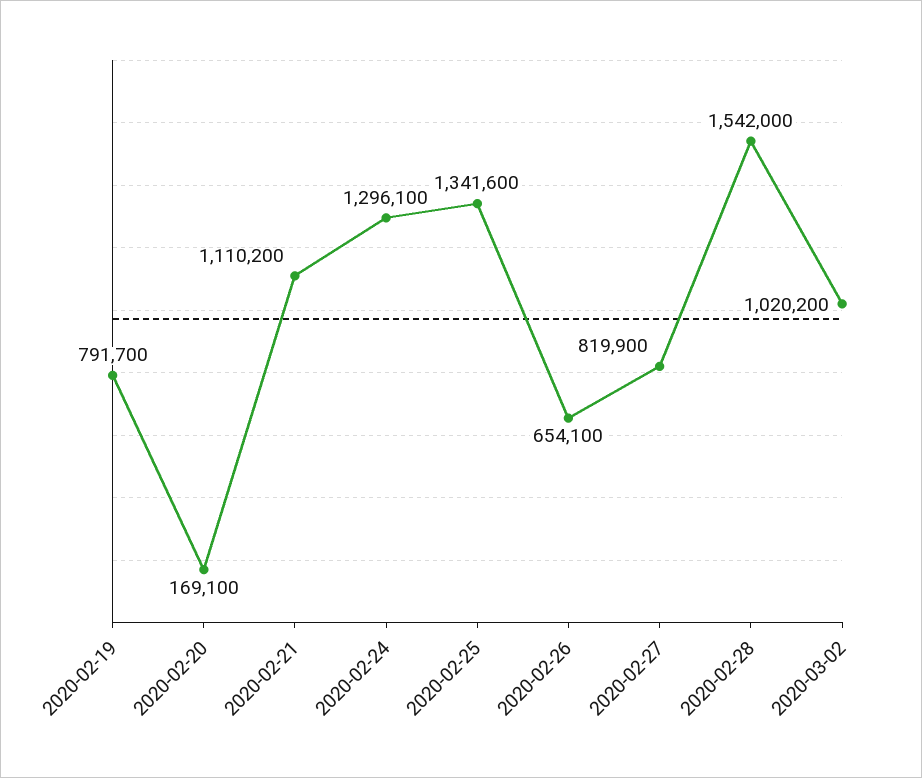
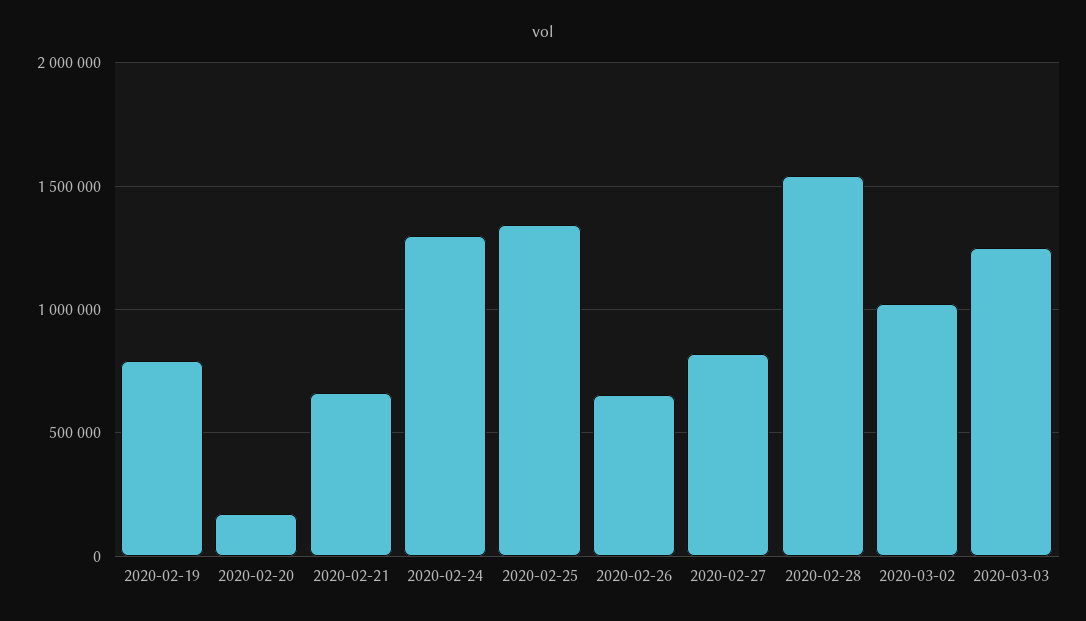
2020-02-21: 1110200 -> 650000
2020-03-03: none -> 1250000

